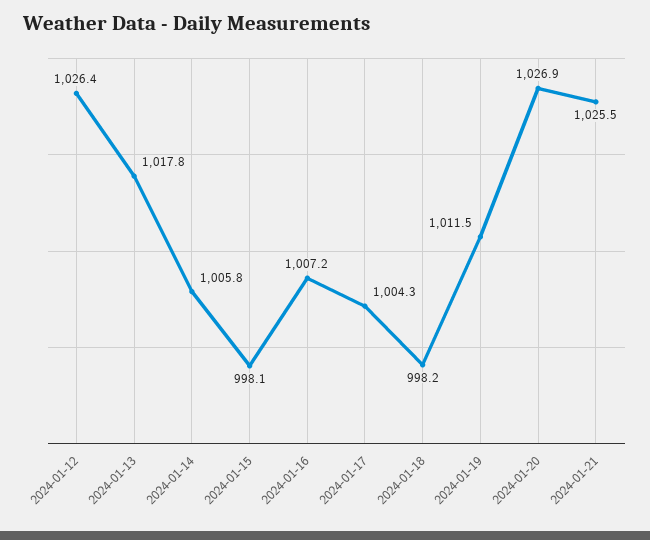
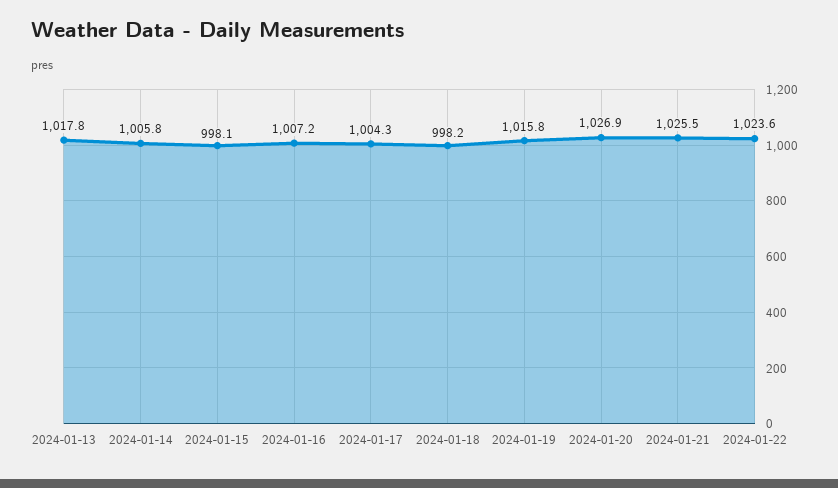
2024-01-12: 1026.4 -> none
2024-01-19: 1011.5 -> 1015.8
2024-01-22: none -> 1023.6

